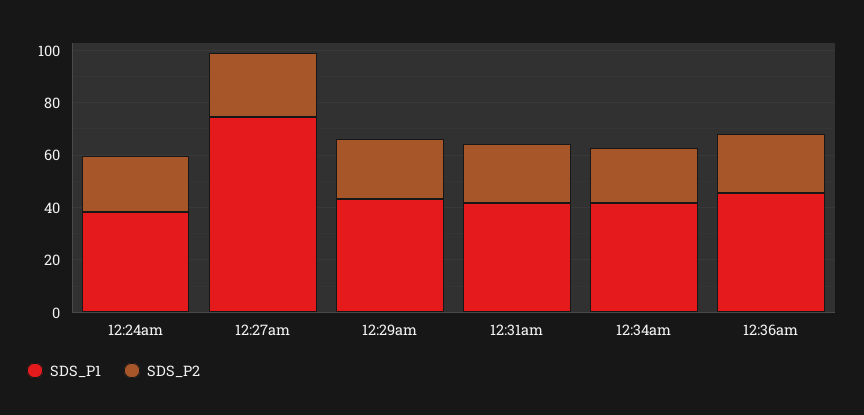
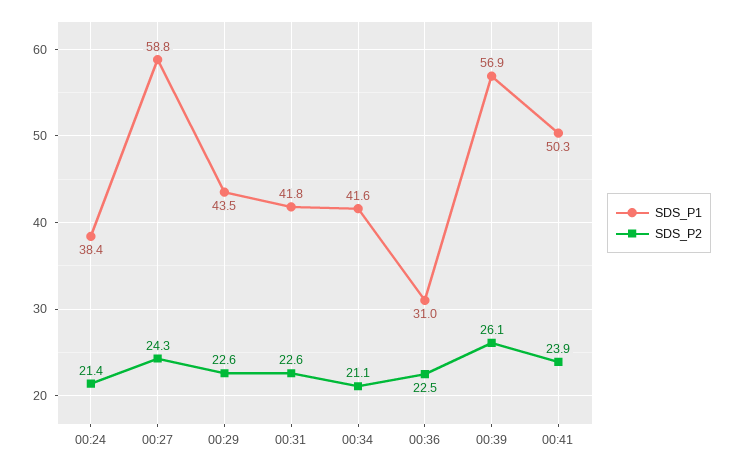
SDS_P1, 12:27am: 75 -> 58.8
SDS_P1, 12:36am: 45 -> 31
SDS_P1, 00:39: none -> 56.9
SDS_P2, 00:39: none -> 26.1
SDS_P1, 00:41: none -> 50.3
SDS_P2, 00:41: none -> 23.9

